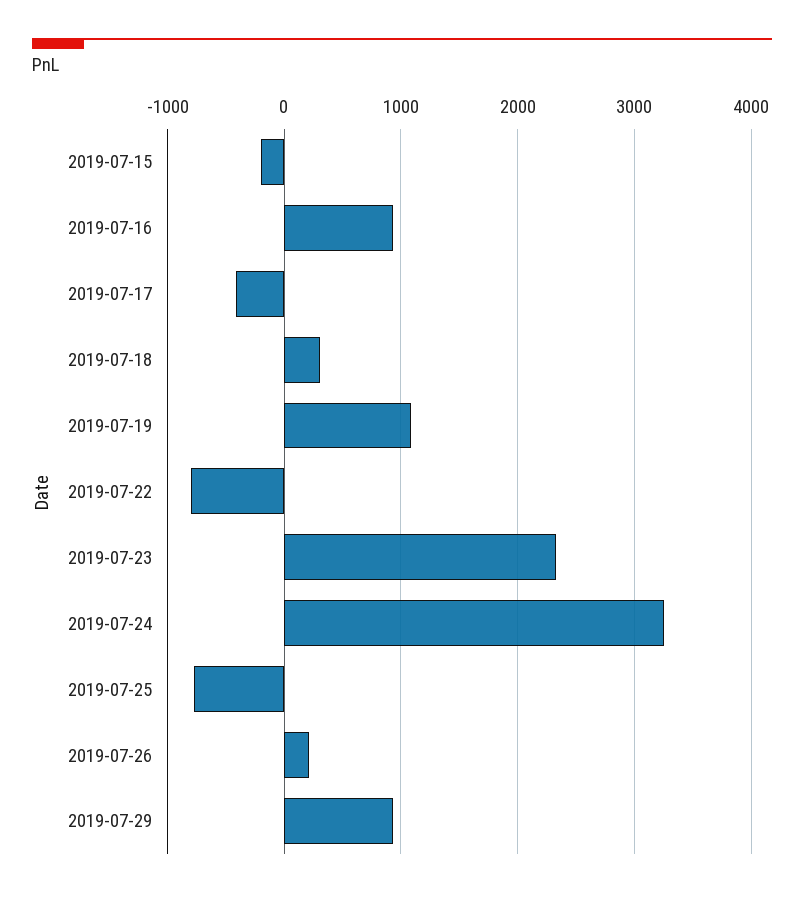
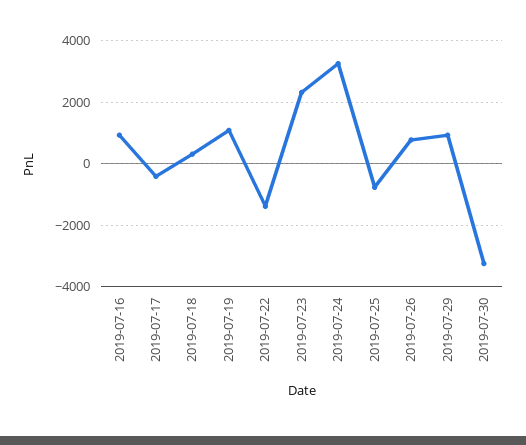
2019-07-15: -200 -> none
2019-07-22: -800 -> -1400
2019-07-26: 200 -> 800
2019-07-30: none -> -3200

